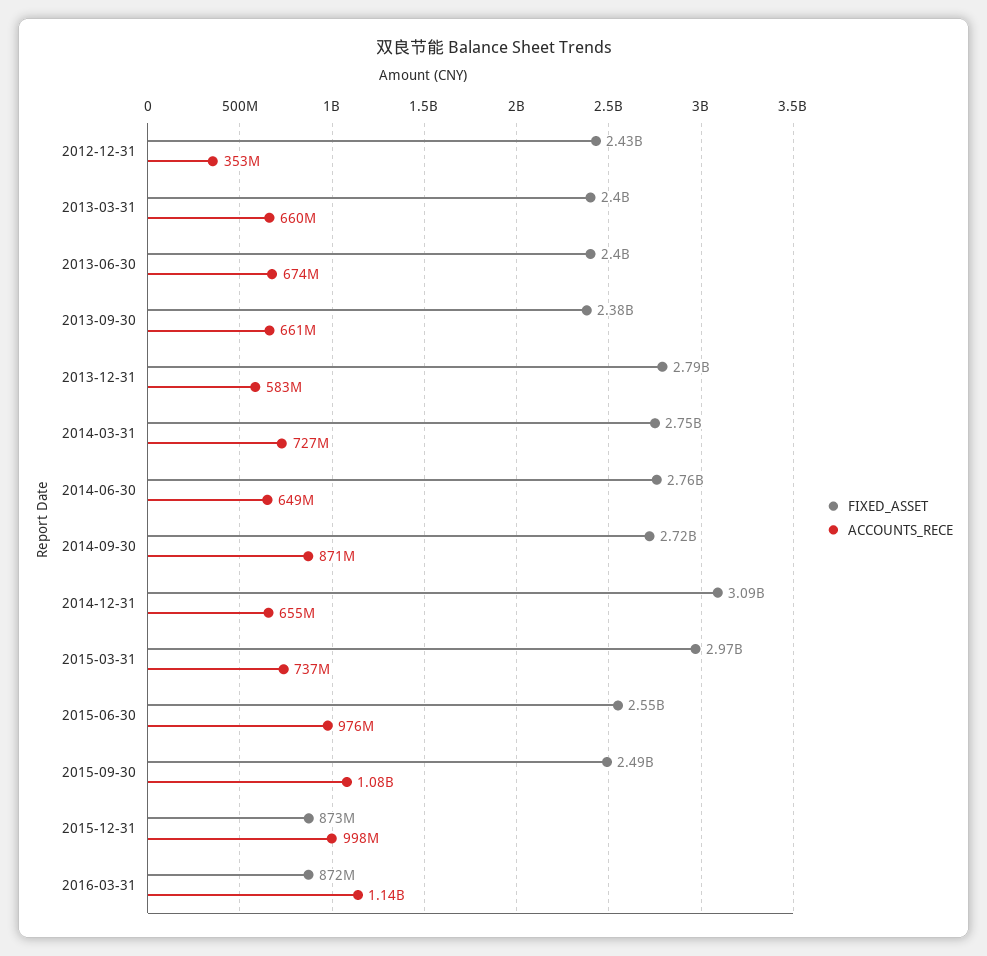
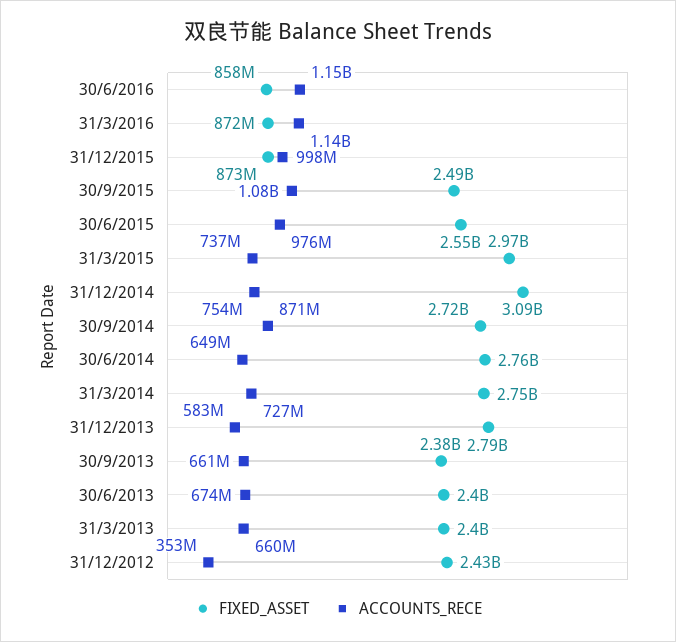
ACCOUNTS_RECE, 2014-12-31: 655000000 -> 754000000
FIXED_ASSET, 30/6/2016: none -> 858000000
ACCOUNTS_RECE, 30/6/2016: none -> 1150000000

